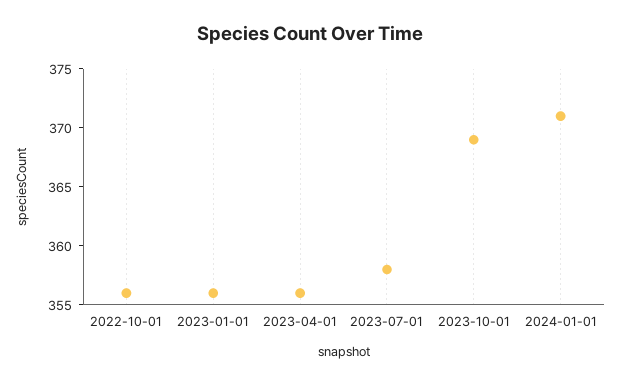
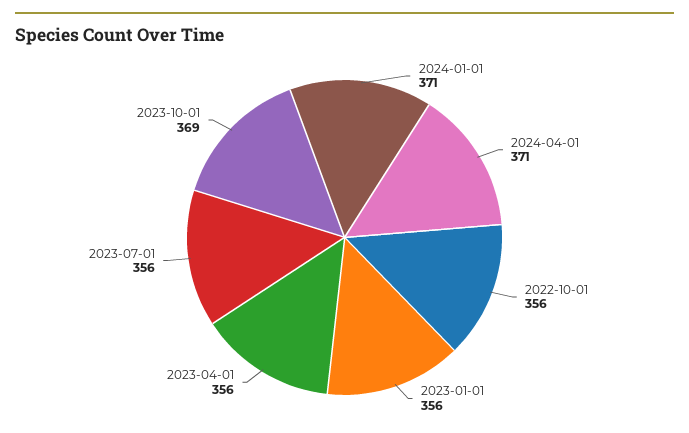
2023-07-01: 358 -> 356
2024-04-01: none -> 371

